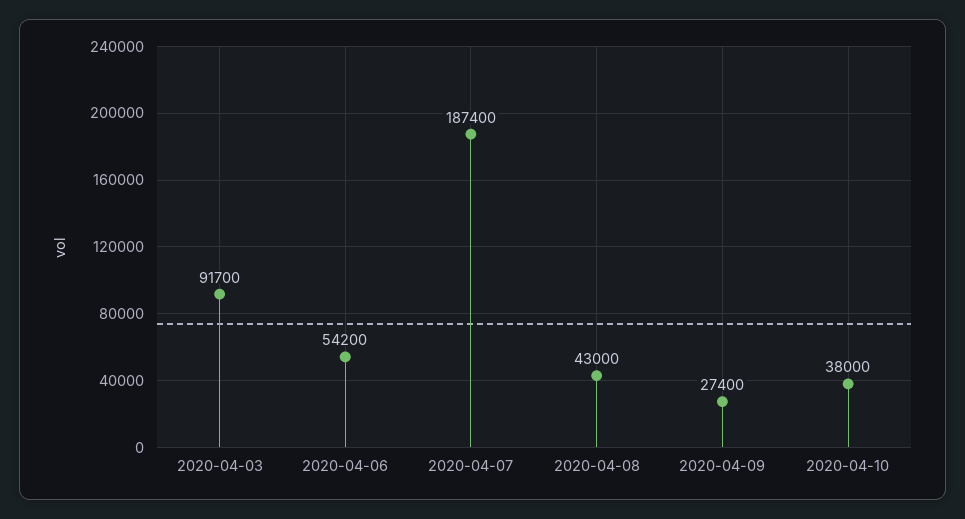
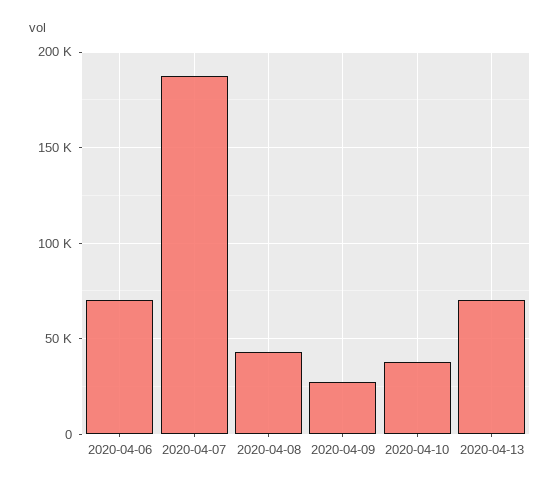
2020-04-03: 91700 -> none
2020-04-06: 54200 -> 70000
2020-04-13: none -> 70000

